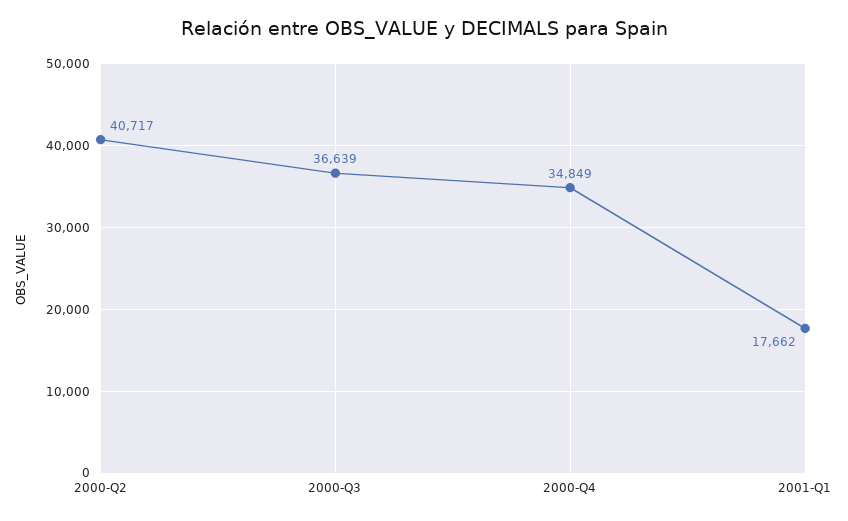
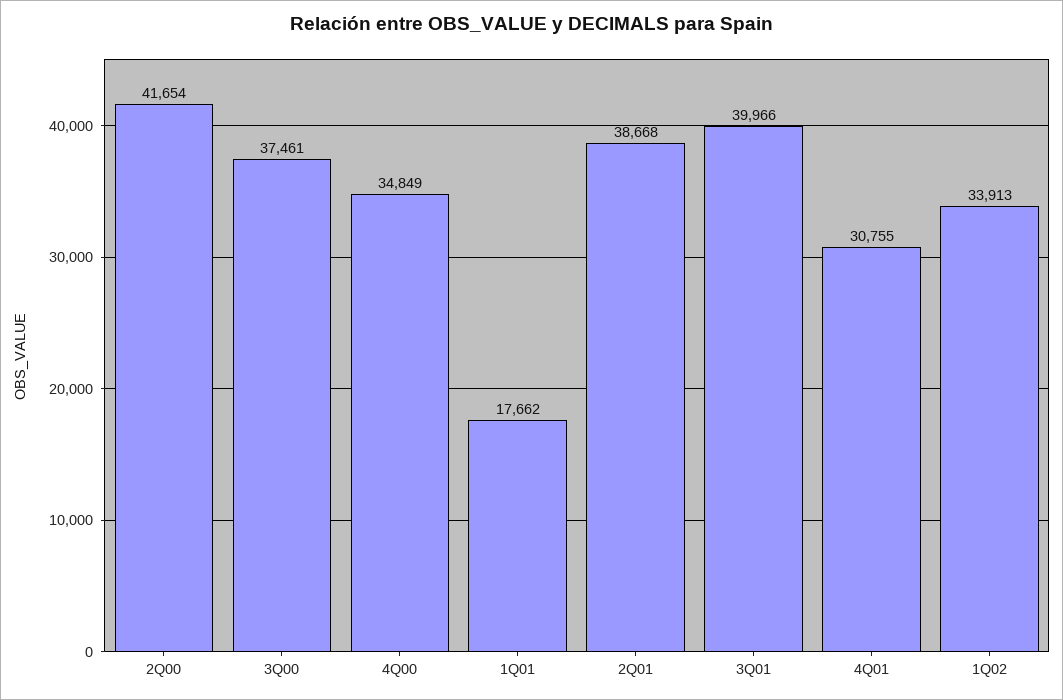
2000-Q2: 40717 -> 41654
2000-Q3: 36639 -> 37461
2Q01: none -> 38668
3Q01: none -> 39966
4Q01: none -> 30755
1Q02: none -> 33913

